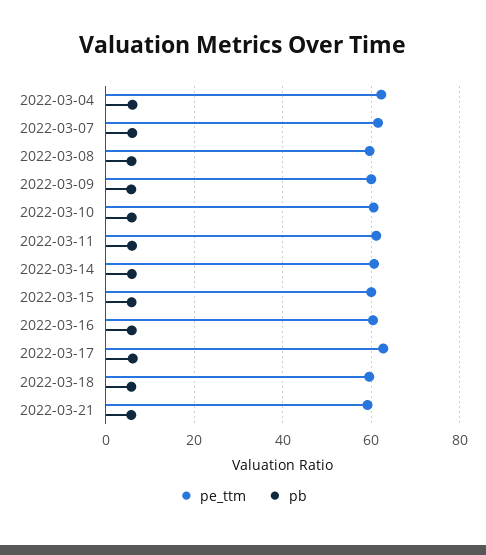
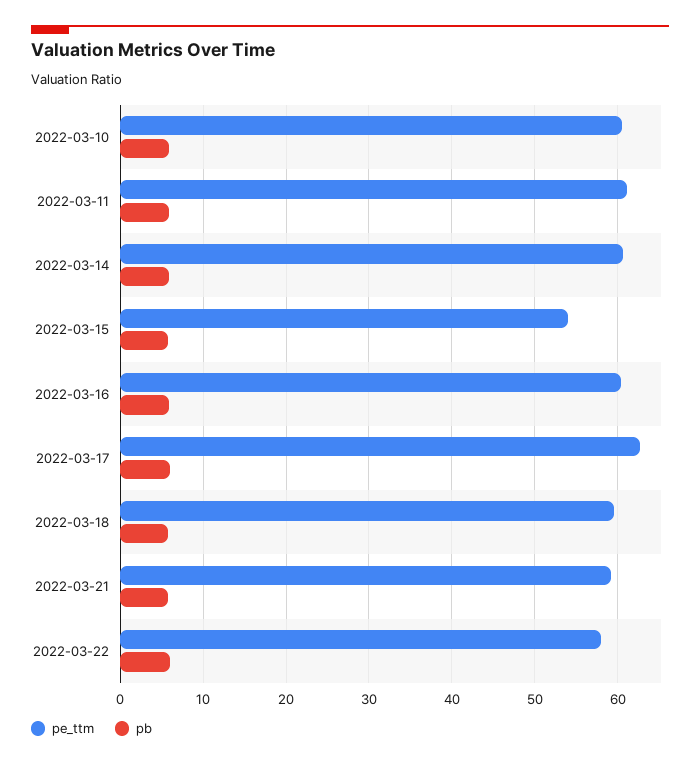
pe_ttm, 2022-03-04: 62 -> none
pb, 2022-03-04: 6 -> none
pe_ttm, 2022-03-07: 62 -> none
pb, 2022-03-07: 6 -> none
pe_ttm, 2022-03-08: 60 -> none
pb, 2022-03-08: 6 -> none
pe_ttm, 2022-03-09: 60 -> none
pb, 2022-03-09: 6 -> none
pe_ttm, 2022-03-15: 60 -> 54
pe_ttm, 2022-03-22: none -> 58
pb, 2022-03-22: none -> 6

